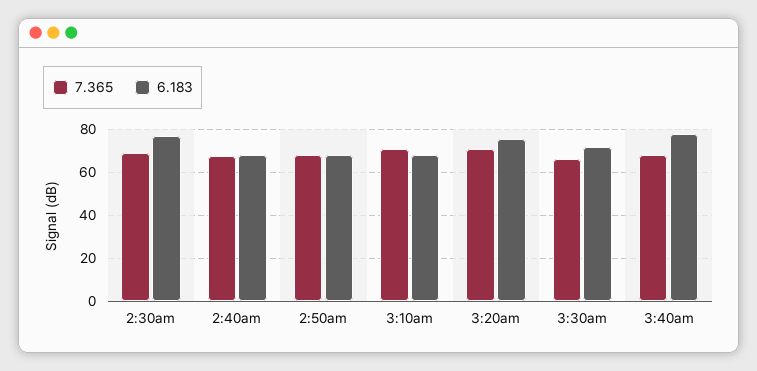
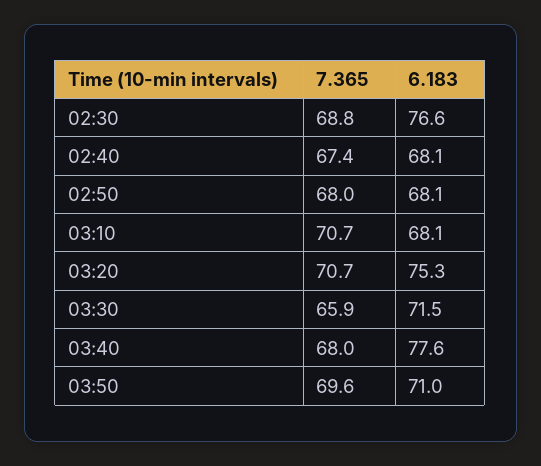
7.365, 03:50: none -> 69.6
6.183, 03:50: none -> 71

